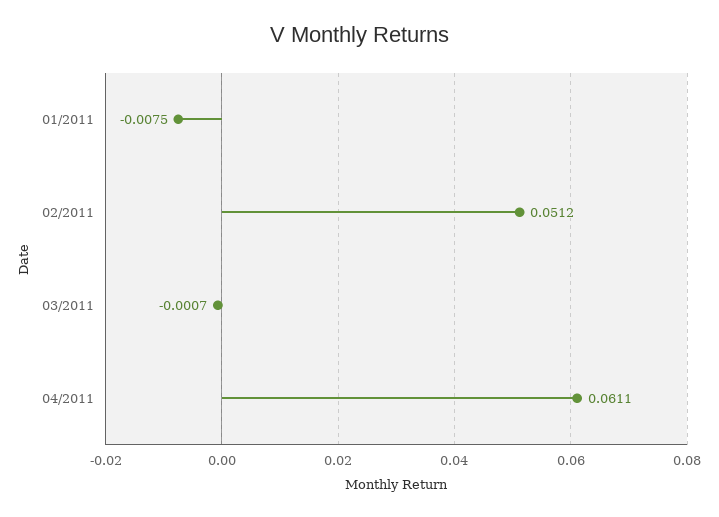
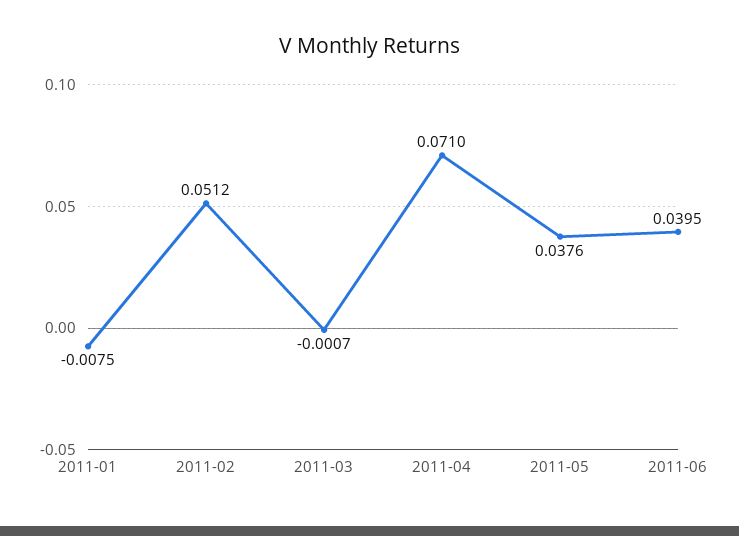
04/2011: 0.0611 -> 0.071
2011-05: none -> 0.0376
2011-06: none -> 0.0395

